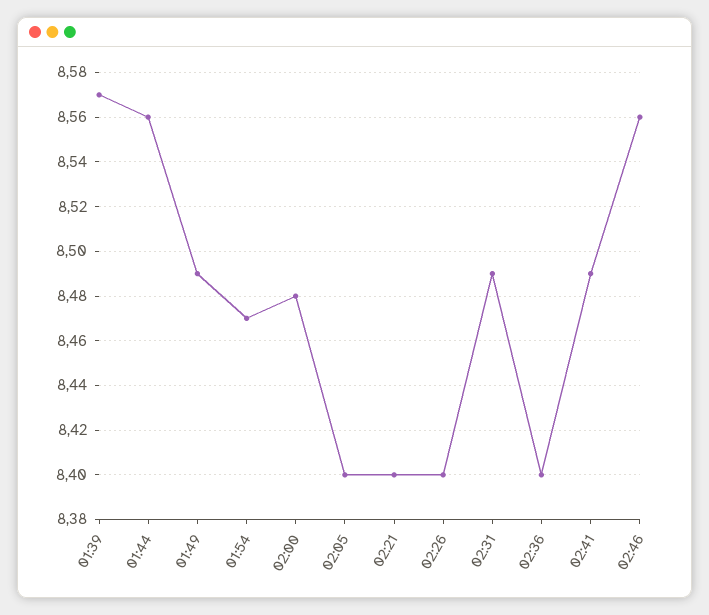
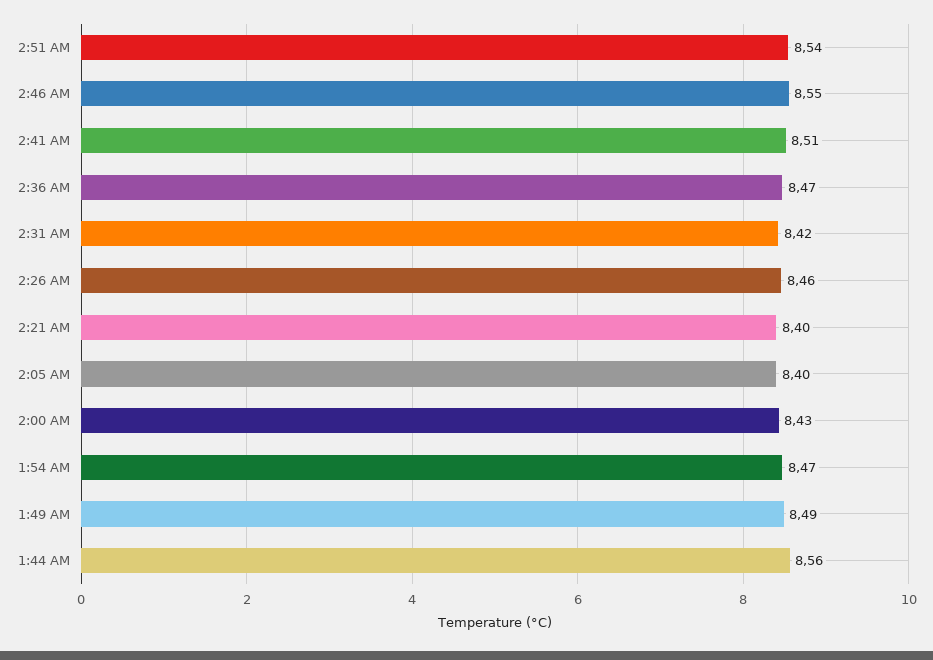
01:39: 8.57 -> none
02:00: 8.48 -> 8.43
02:26: 8.4 -> 8.46
02:31: 8.49 -> 8.42
02:36: 8.4 -> 8.47
02:41: 8.49 -> 8.51
02:46: 8.56 -> 8.55
2:51 AM: none -> 8.54

